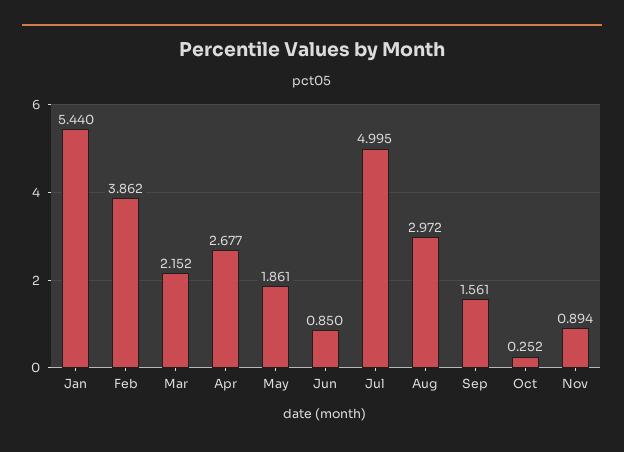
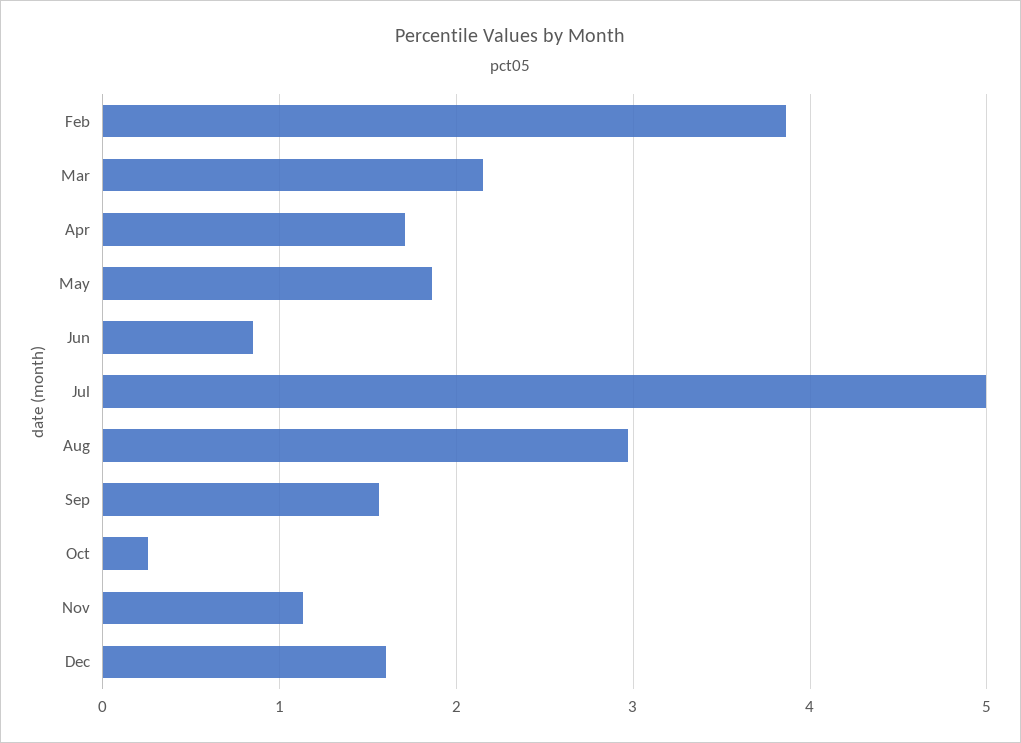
Jan: 5.44 -> none
Apr: 2.677 -> 1.7
Nov: 0.894 -> 1.1
Dec: none -> 1.6

